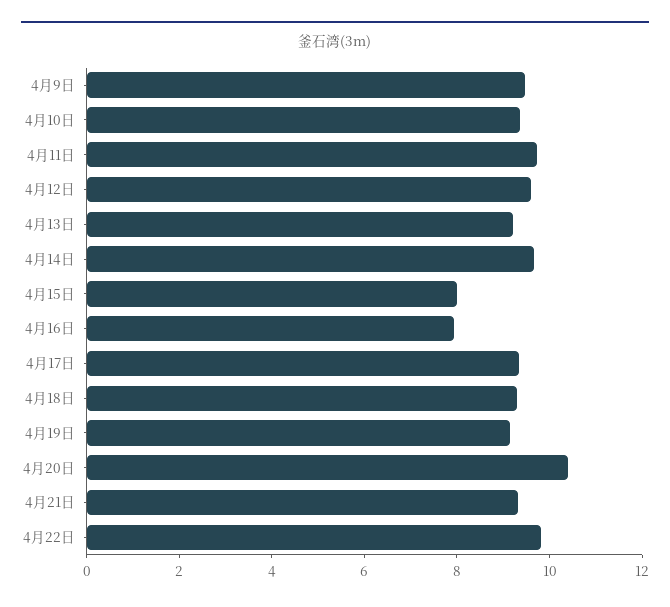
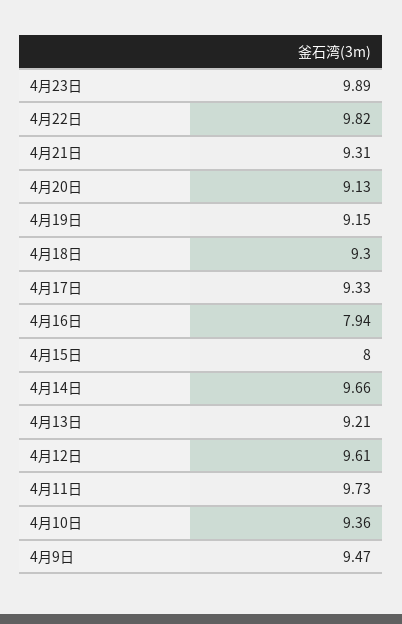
4月20日: 10.5 -> 9.13
4月23日: none -> 9.89

